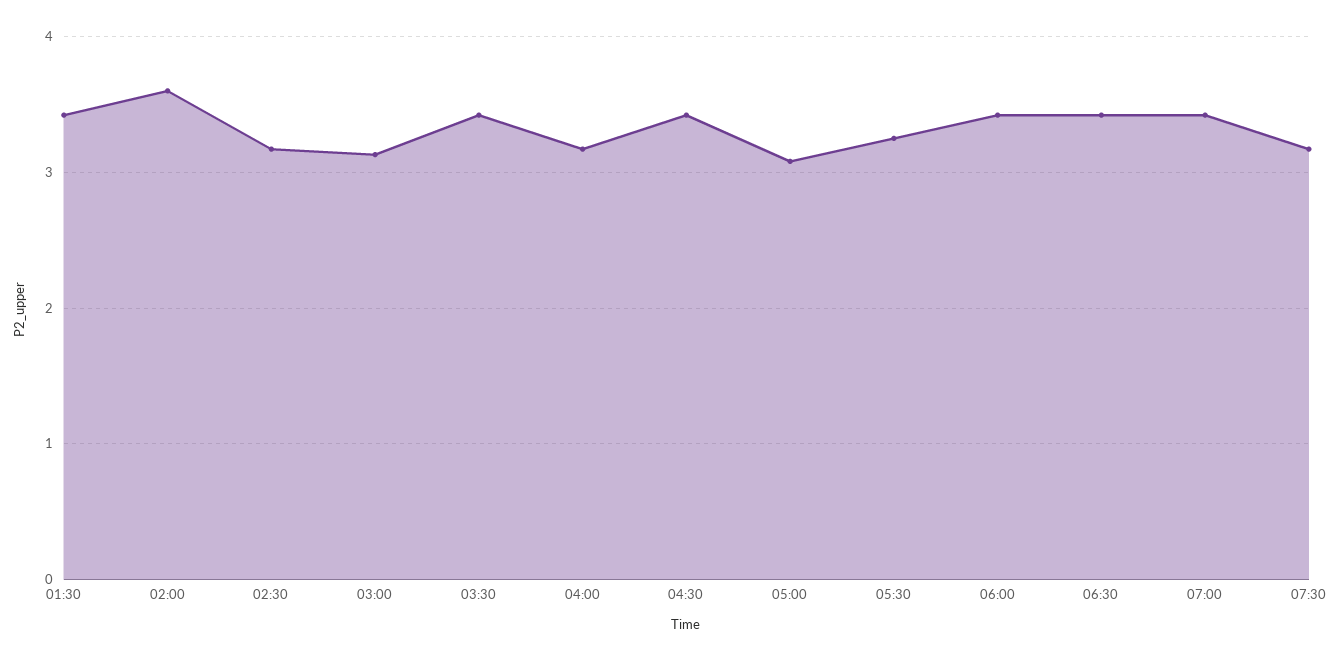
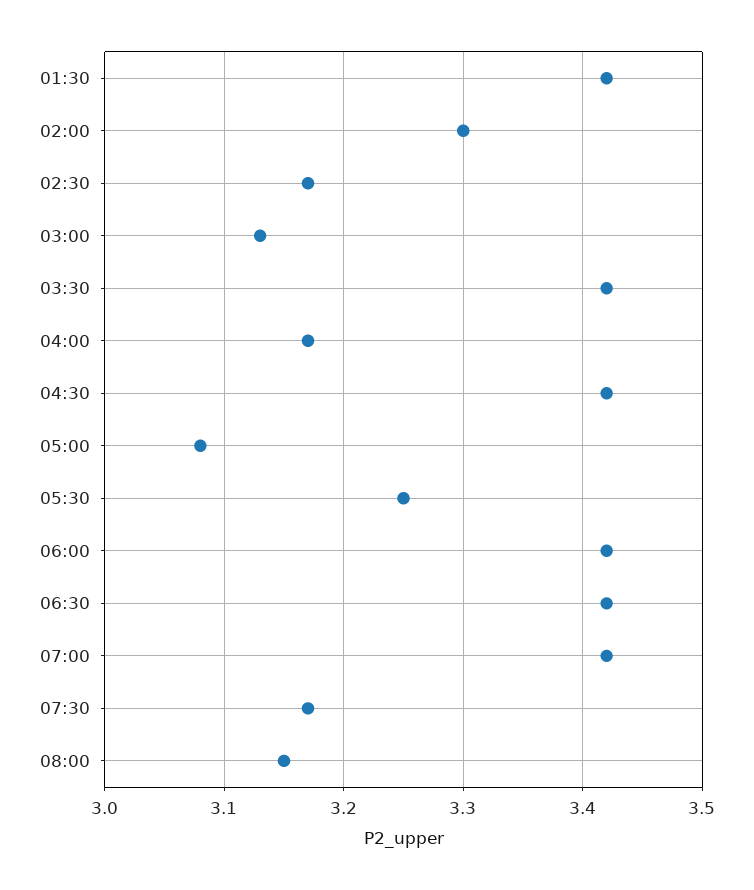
02:00: 3.6 -> 3.3
08:00: none -> 3.15

